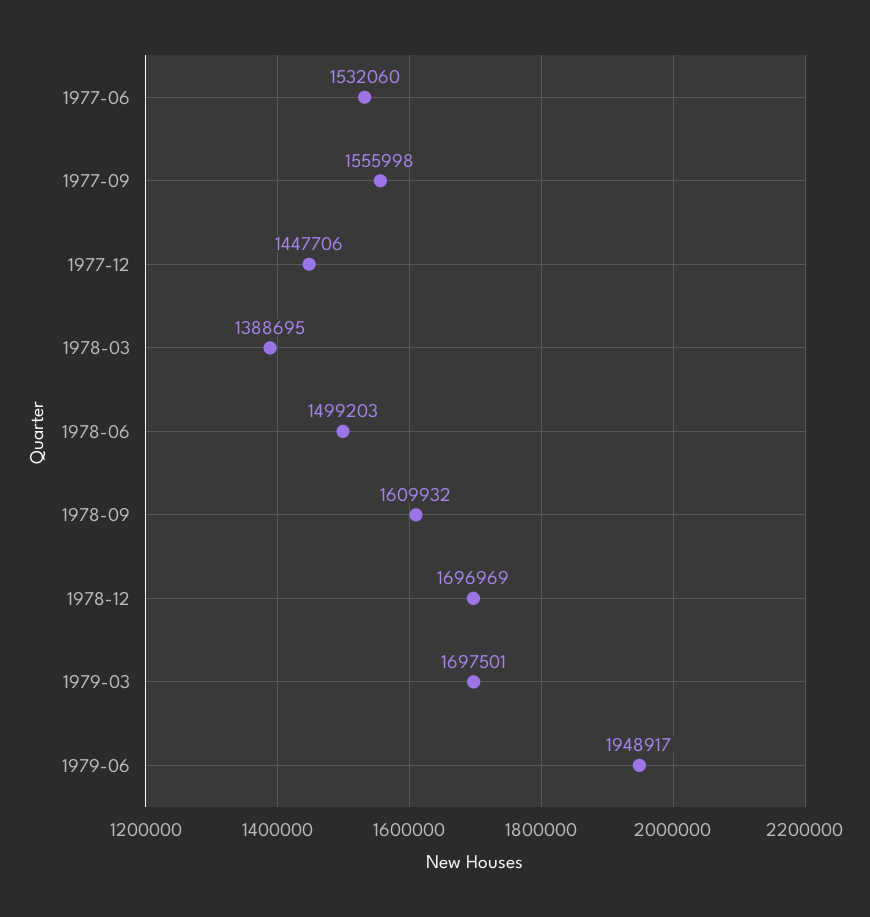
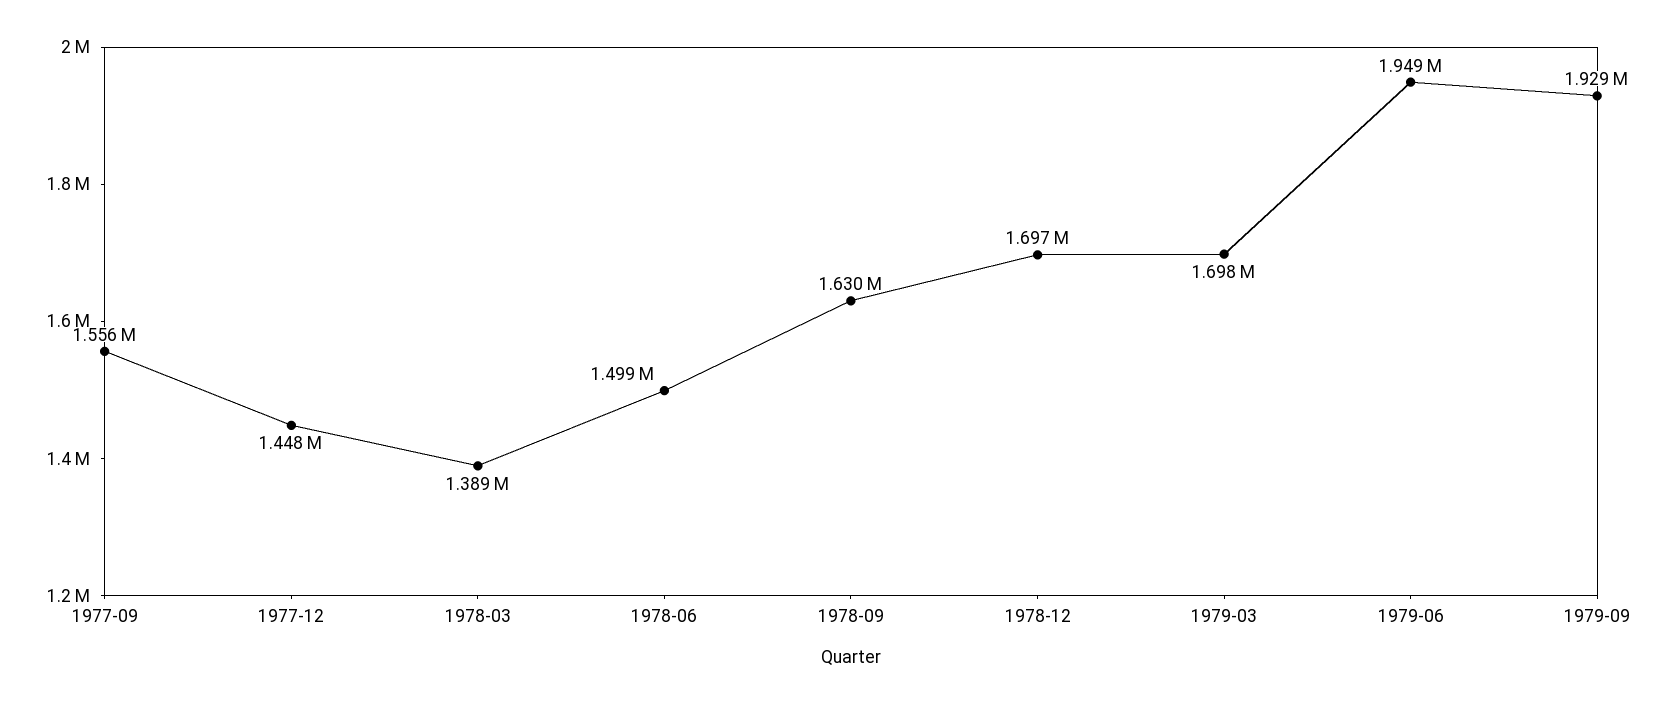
1977-06: 1532060 -> none
1978-09: 1609932 -> 1630000
1979-09: none -> 1929000

